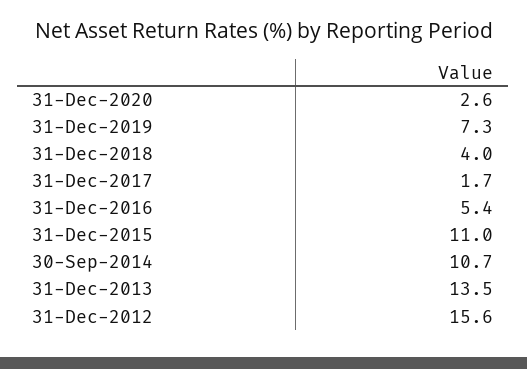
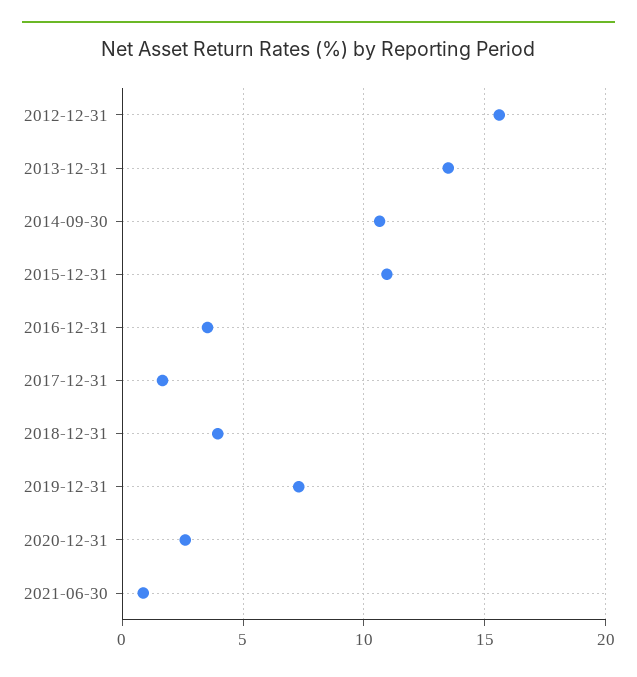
31-Dec-2016: 5.4 -> 3.5
2021-06-30: none -> 1

